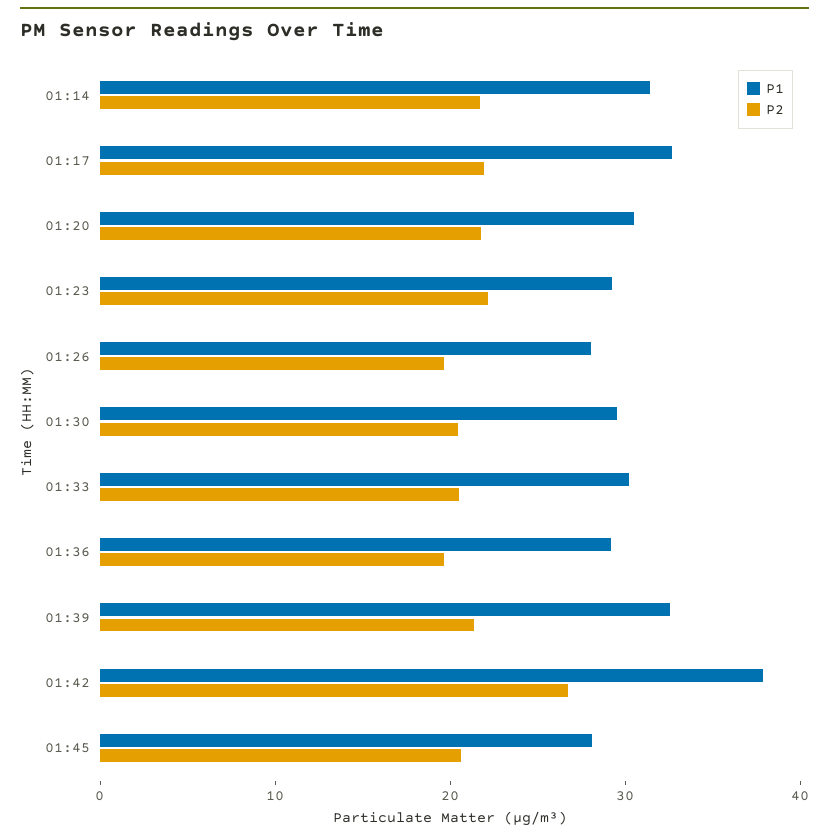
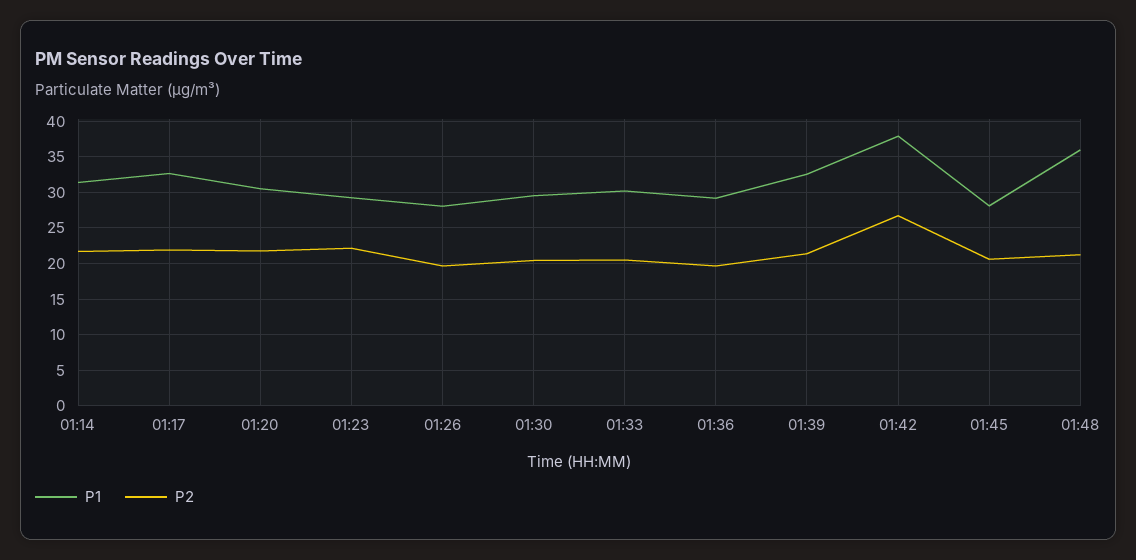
P1, 01:48: none -> 36
P2, 01:48: none -> 21

